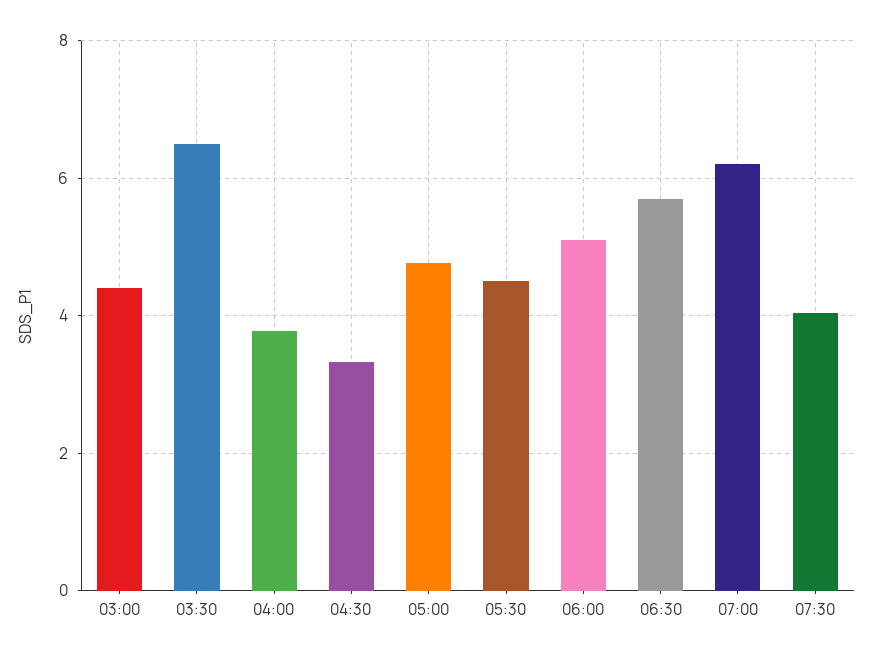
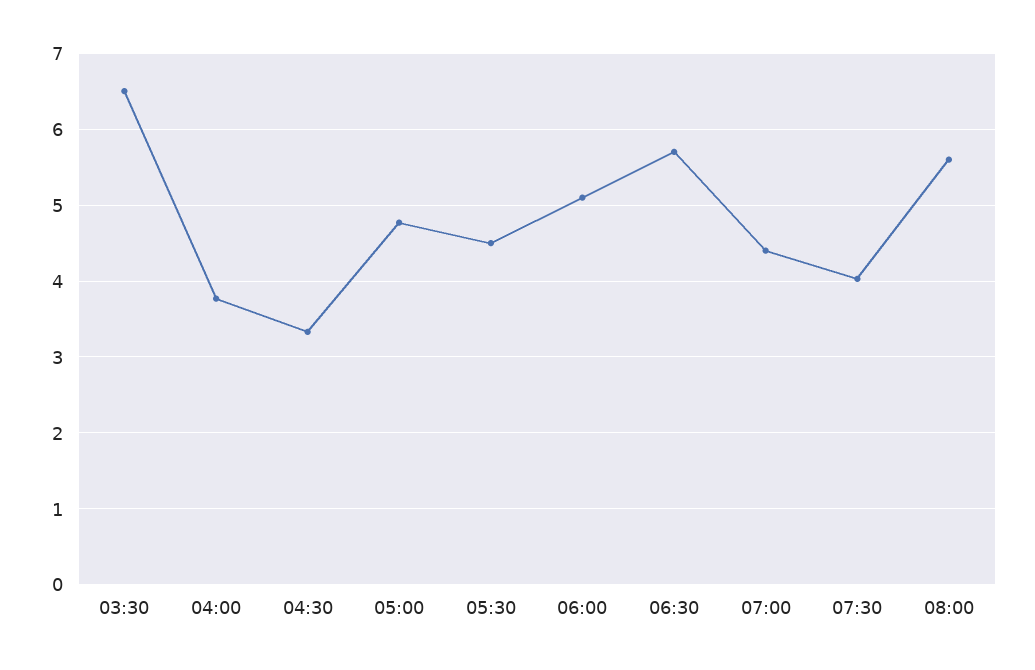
03:00: 4.4 -> none
07:00: 6.2 -> 4.4
08:00: none -> 5.6

